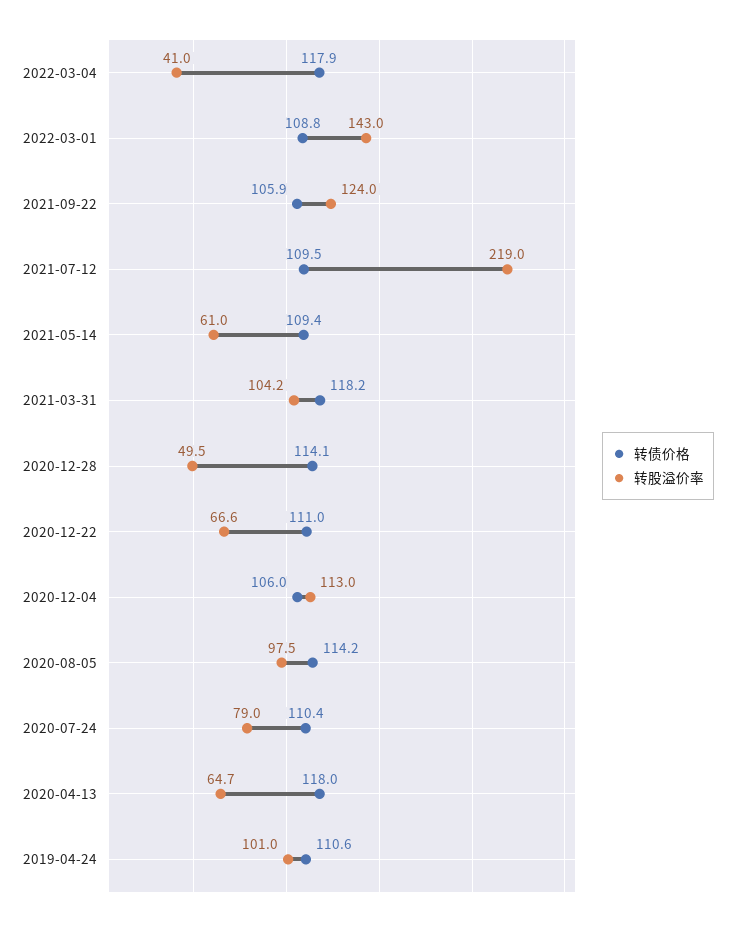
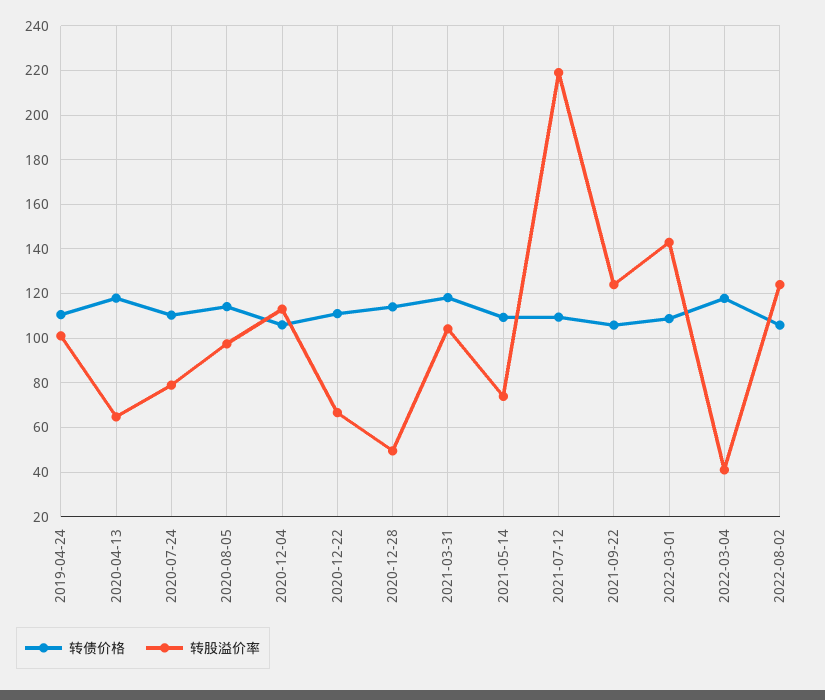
转股溢价率, 2021-05-14: 61 -> 75
转债价格, 2022-08-02: none -> 105
转股溢价率, 2022-08-02: none -> 125

